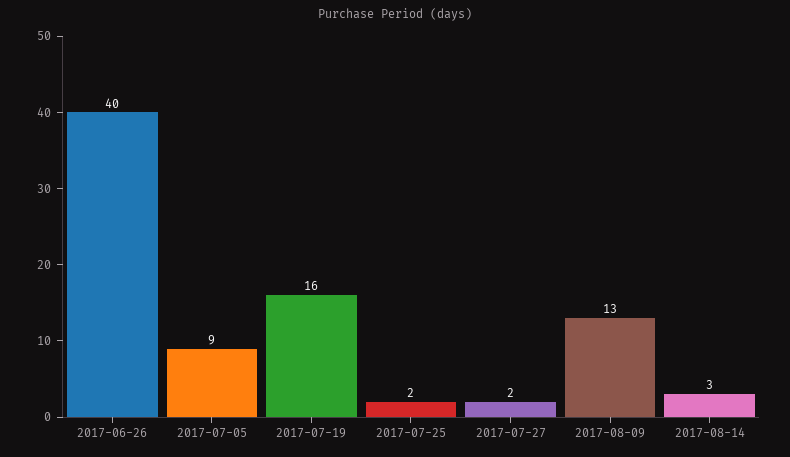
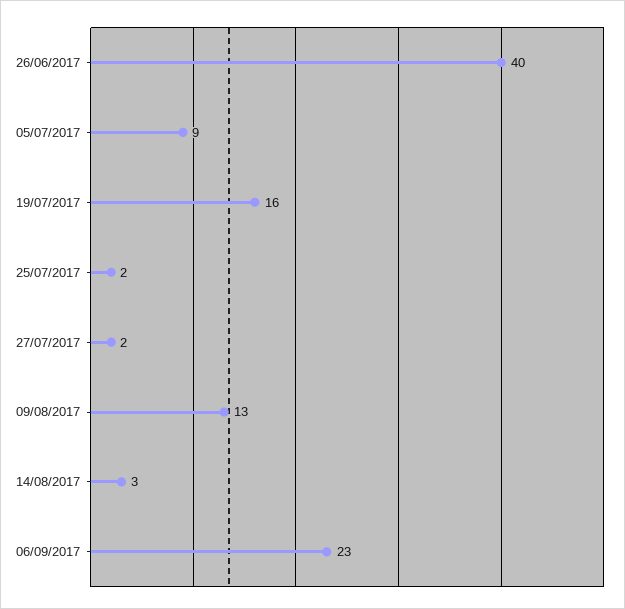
06/09/2017: none -> 23

